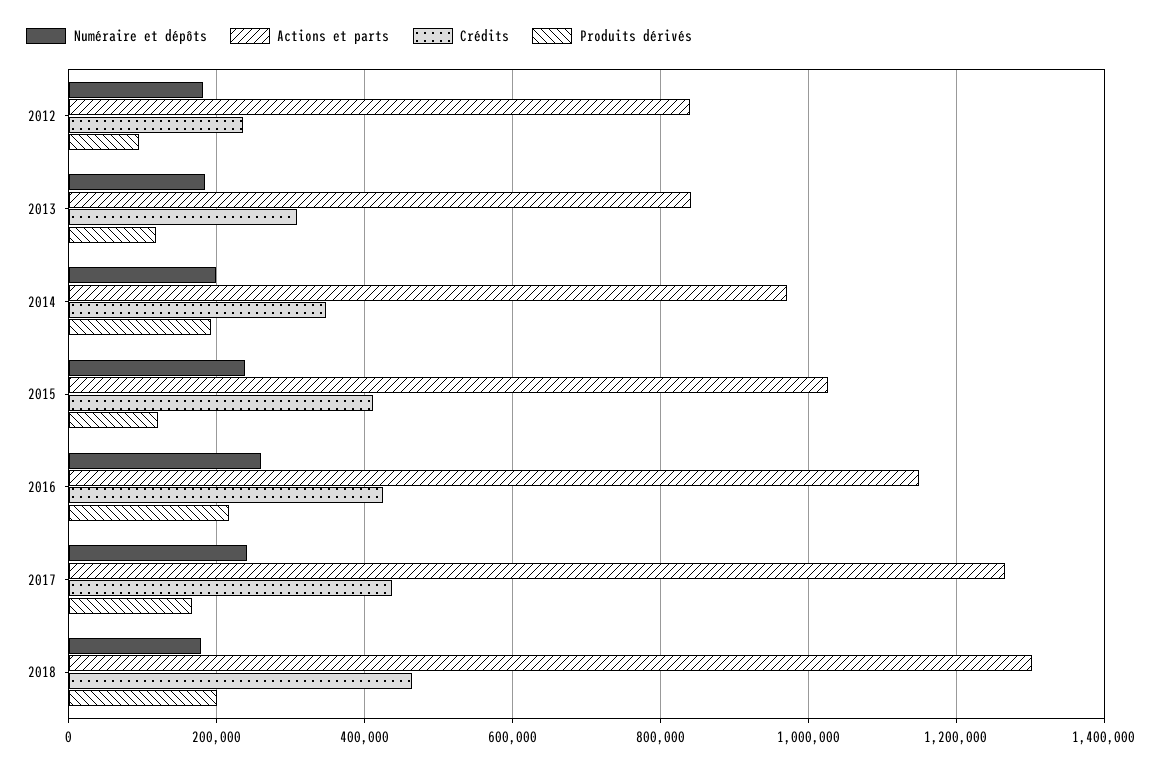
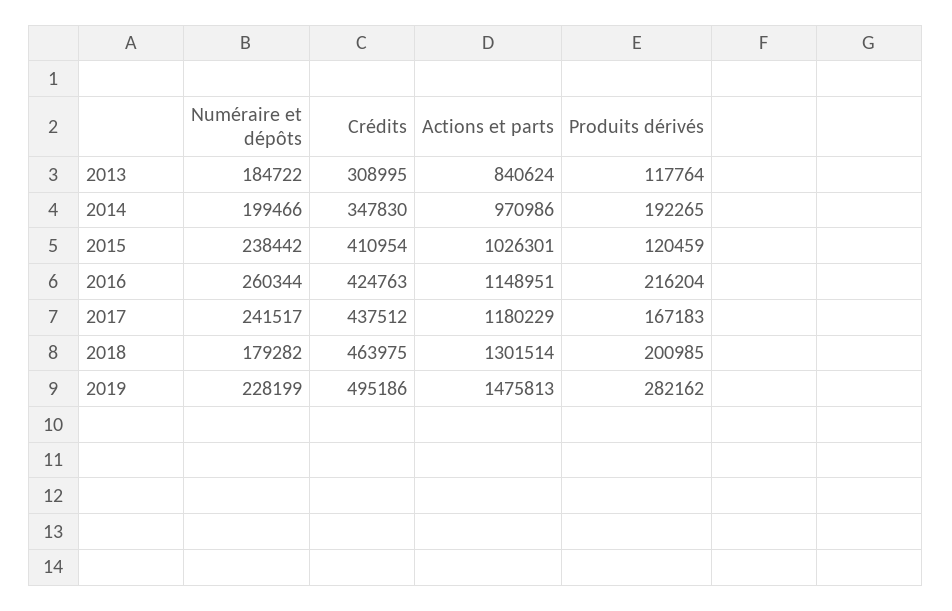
Numéraire et dépôts, 2012: 180000 -> none
Actions et parts, 2012: 840000 -> none
Crédits, 2012: 240000 -> none
Produits dérivés, 2012: 100000 -> none
Actions et parts, 2017: 1260000 -> 1180229
Numéraire et dépôts, 2019: none -> 228199
Crédits, 2019: none -> 495186
Actions et parts, 2019: none -> 1475813
Produits dérivés, 2019: none -> 282162

